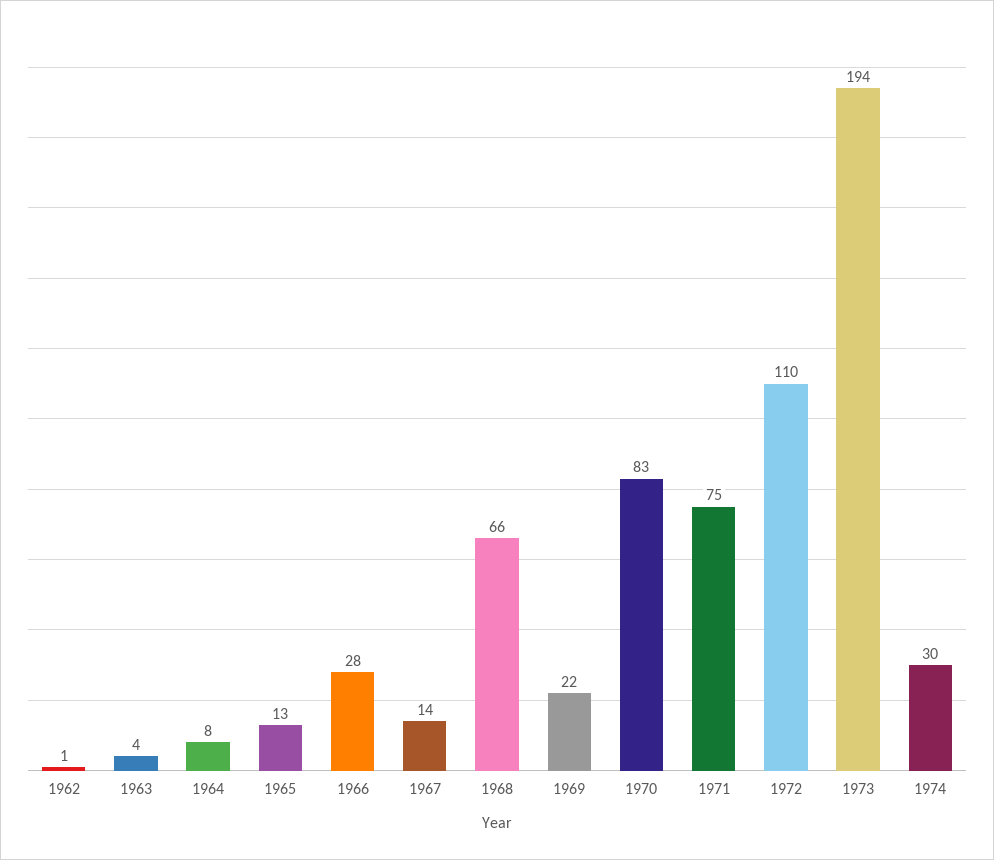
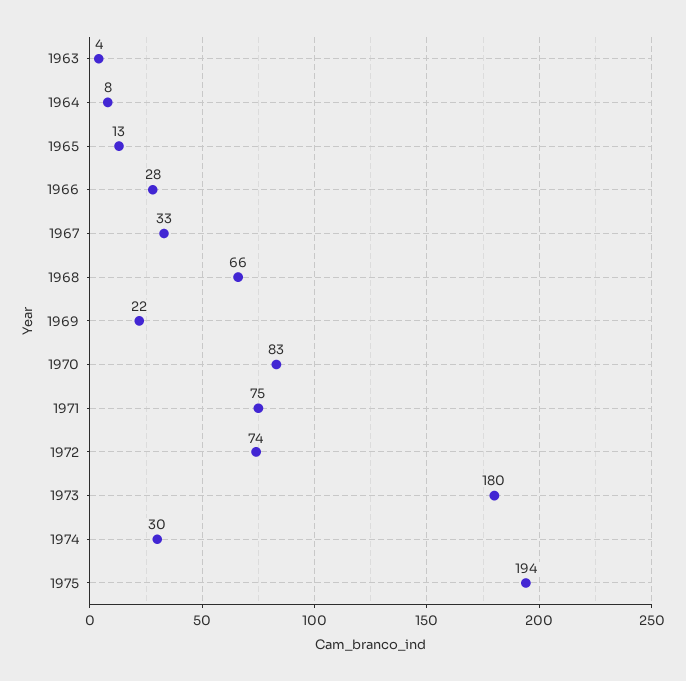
1962: 1 -> none
1967: 14 -> 33
1972: 110 -> 74
1973: 194 -> 180
1975: none -> 194

